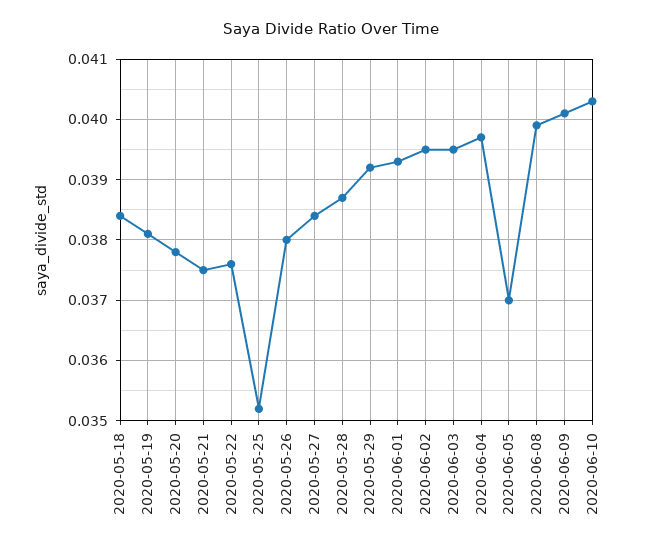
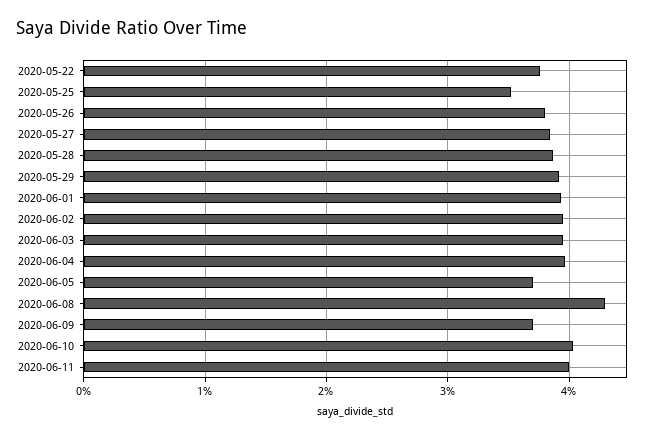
2020-05-18: 0.0384 -> none
2020-05-19: 0.0381 -> none
2020-05-20: 0.0378 -> none
2020-05-21: 0.0375 -> none
2020-06-08: 0.0399 -> 0.043
2020-06-09: 0.0401 -> 0.037
2020-06-11: none -> 0.04

